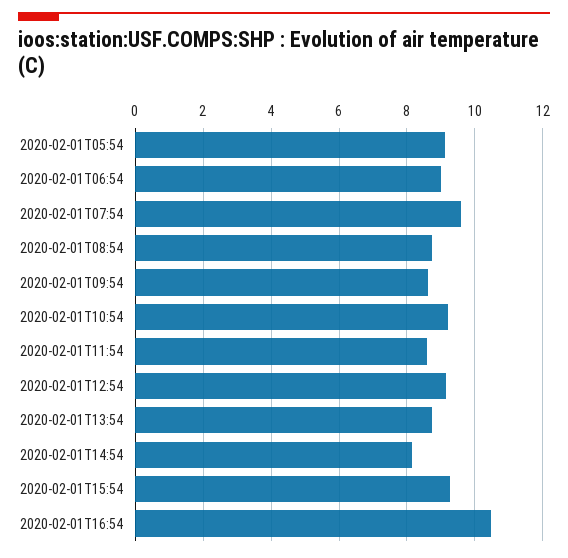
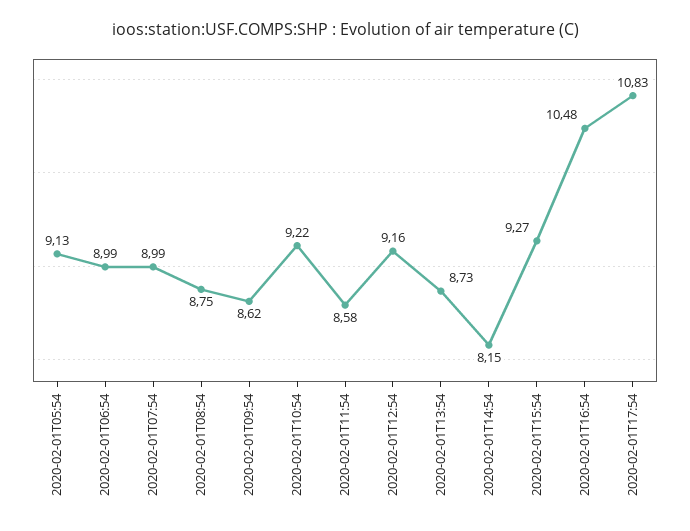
2020-02-01T07:54: 9.6 -> 8.99
2020-02-01T17:54: none -> 10.83

